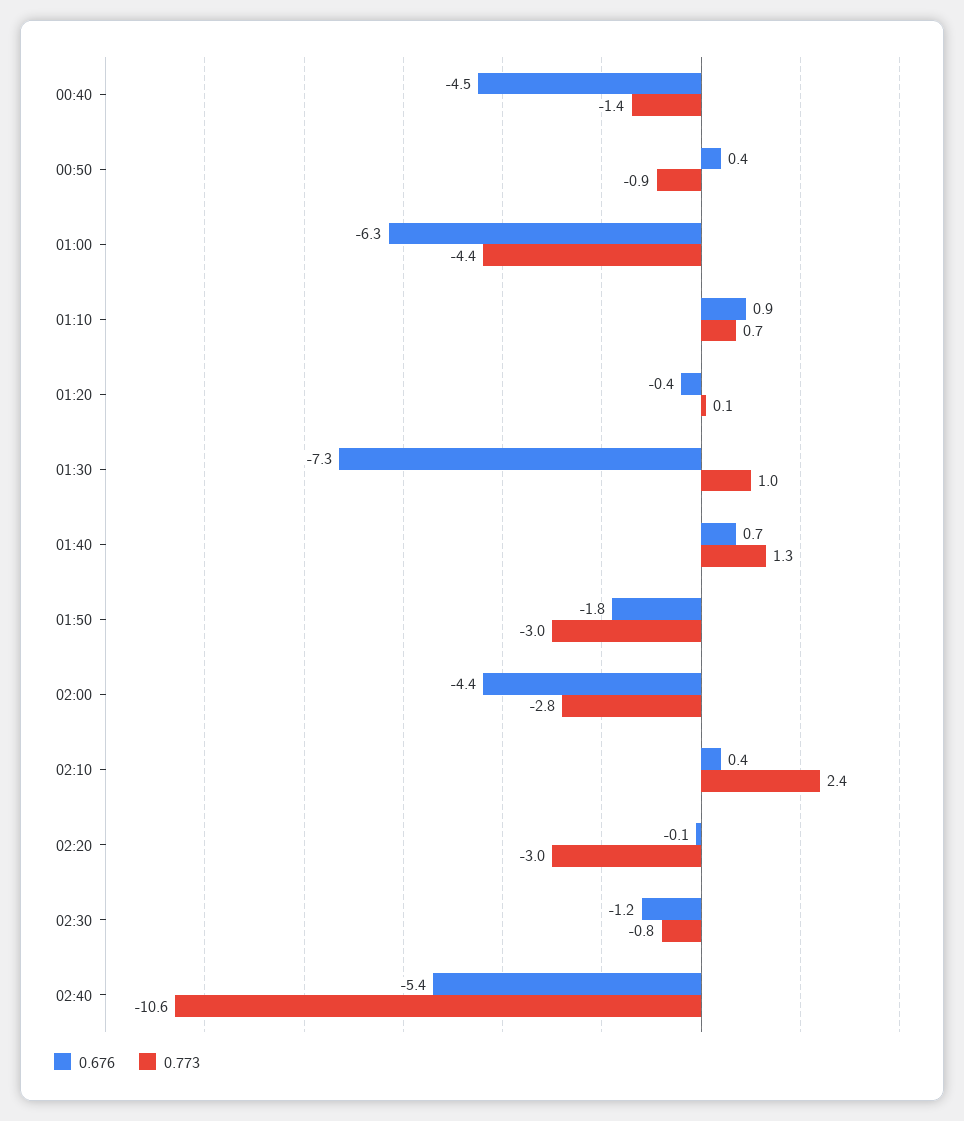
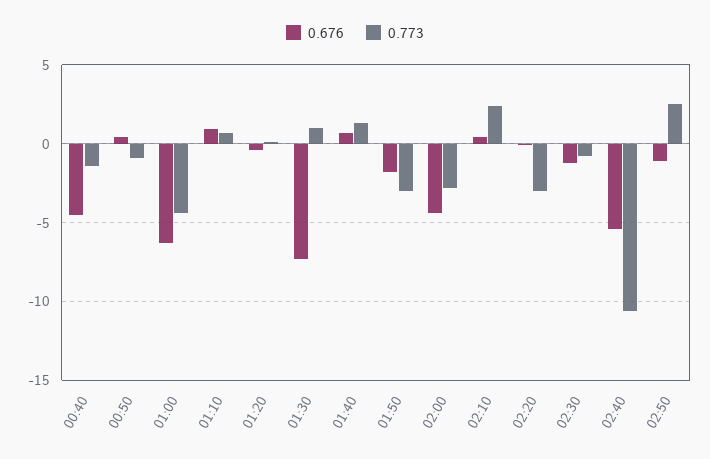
0.676, 02:50: none -> -1
0.773, 02:50: none -> 2.5

